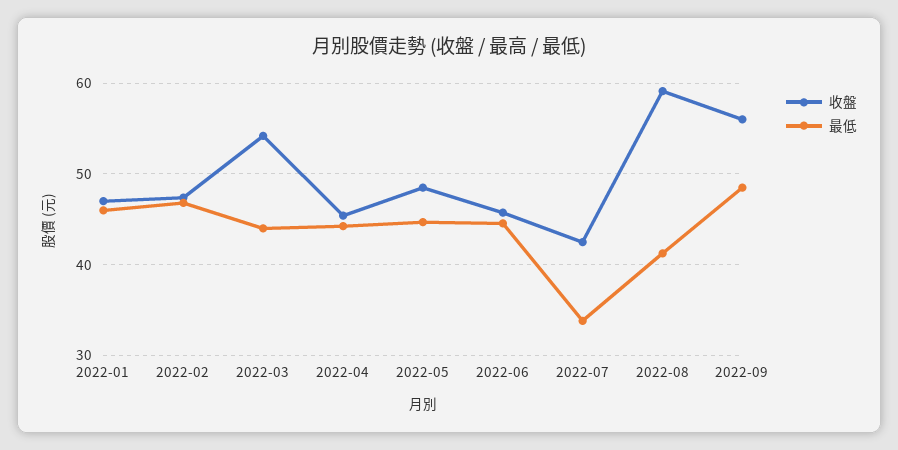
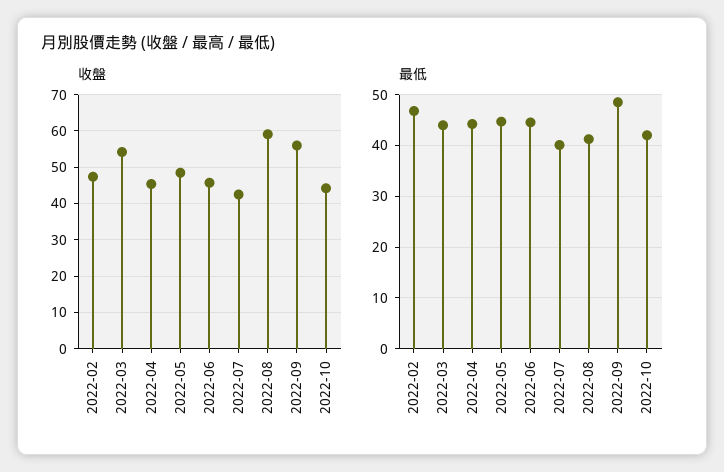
收盤, 2022-01: 47 -> none
最低, 2022-01: 46 -> none
最低, 2022-07: 34 -> 40
收盤, 2022-10: none -> 44
最低, 2022-10: none -> 42

